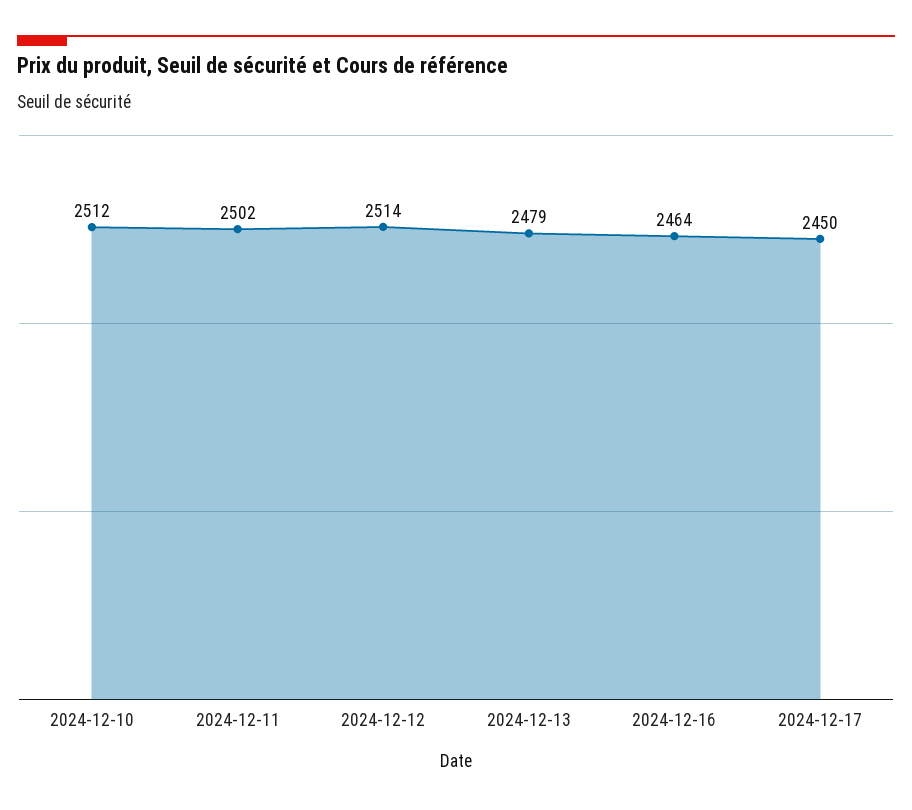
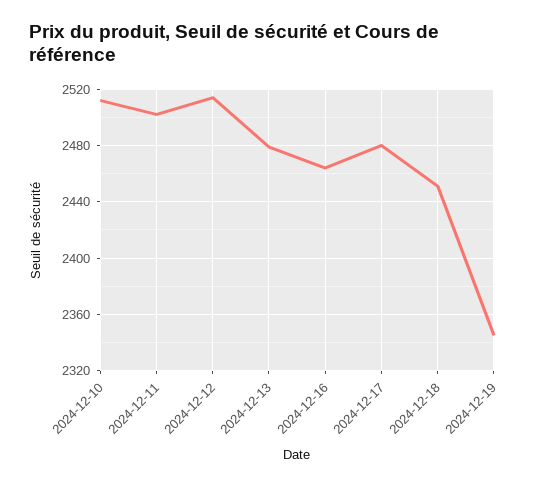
2024-12-17: 2450 -> 2480
2024-12-18: none -> 2450
2024-12-19: none -> 2345

